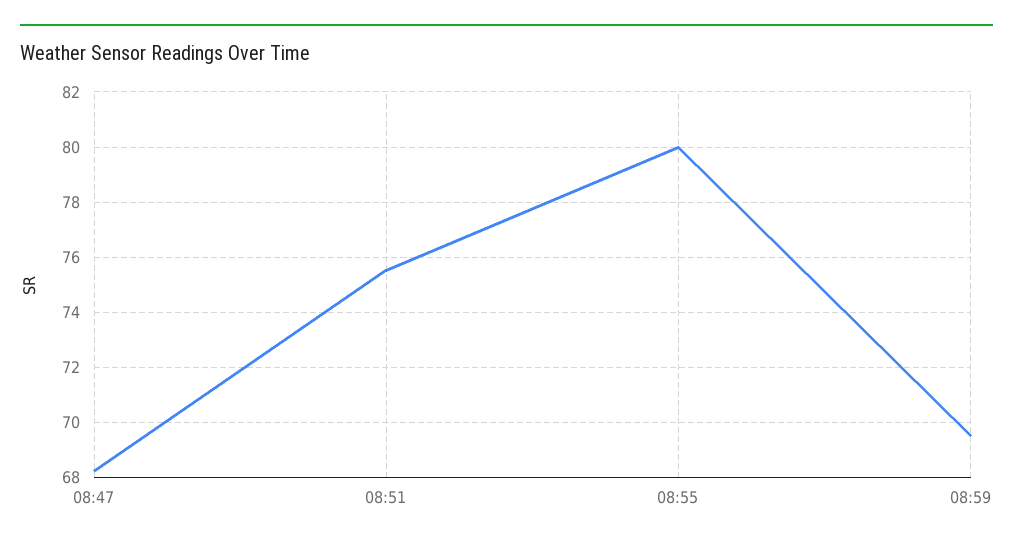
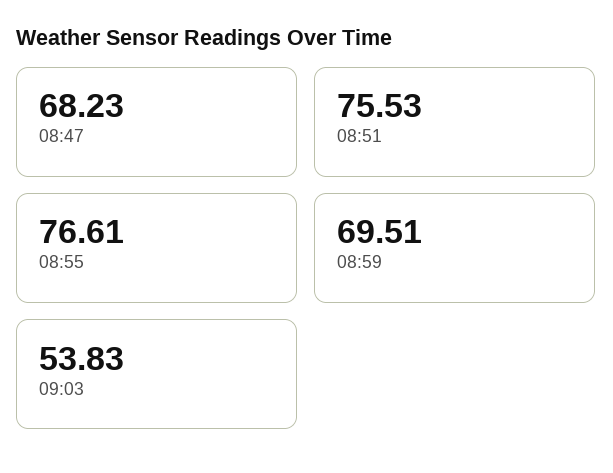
08:55: 80 -> 76.61
09:03: none -> 53.83

